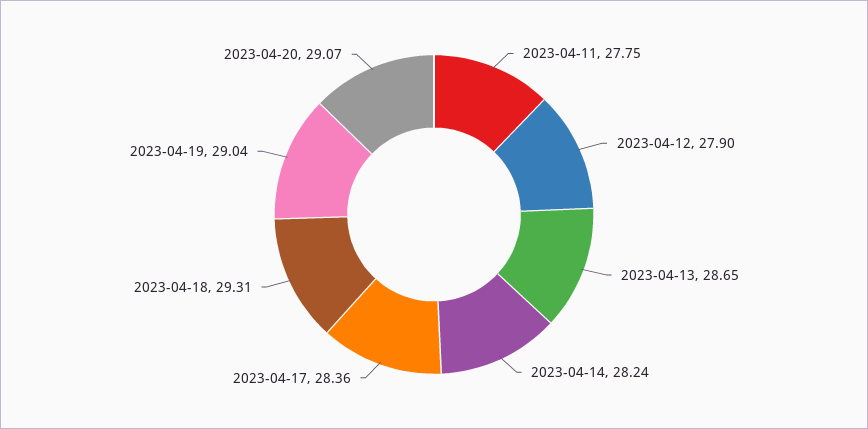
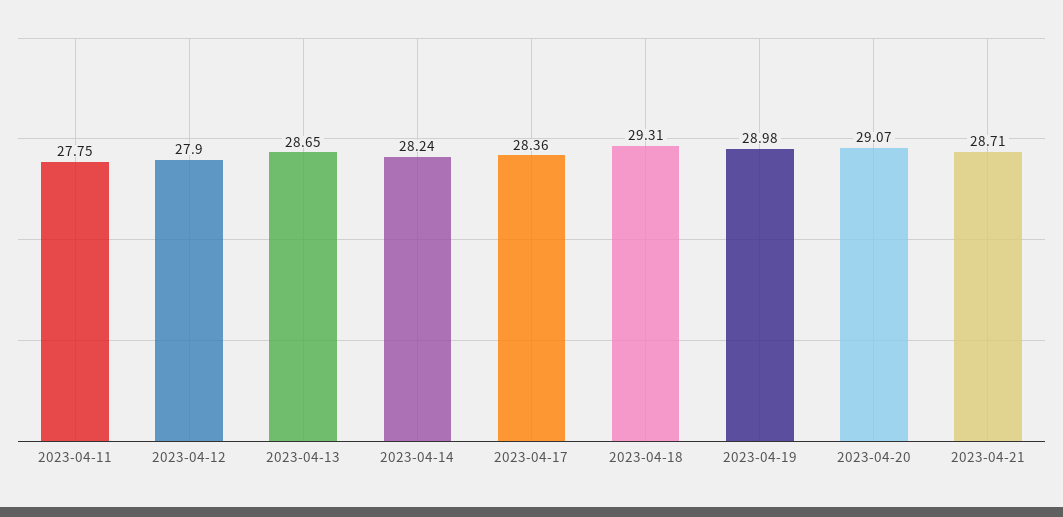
2023-04-19: 29.04 -> 28.98
2023-04-21: none -> 28.71

